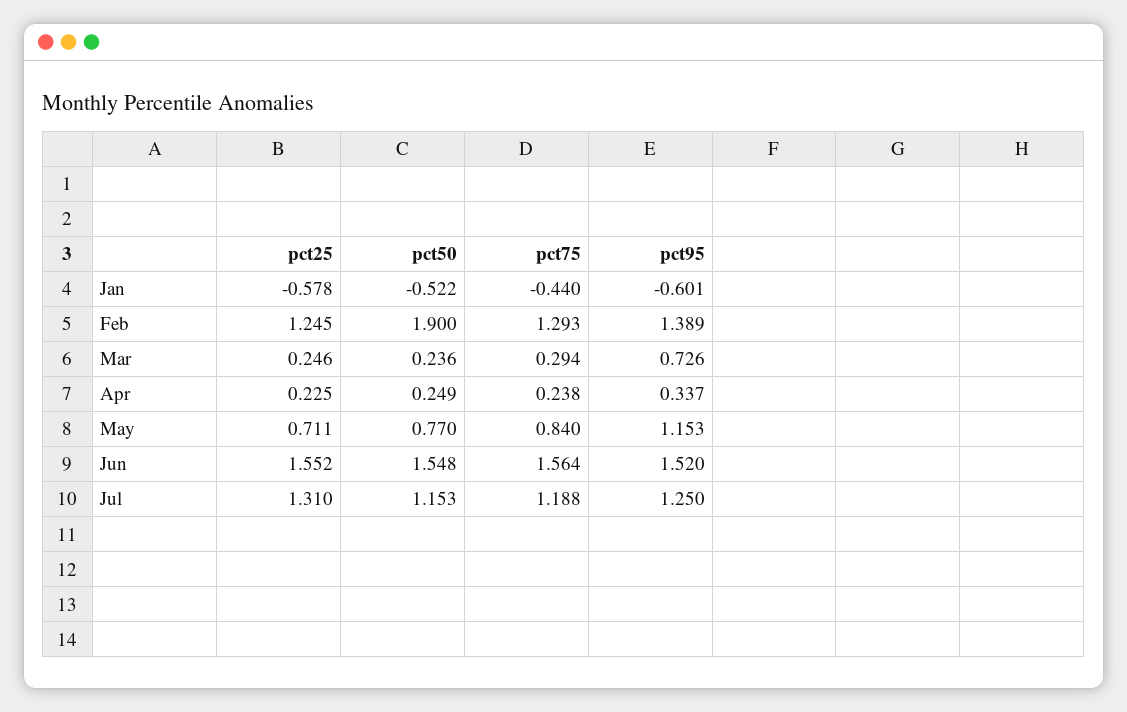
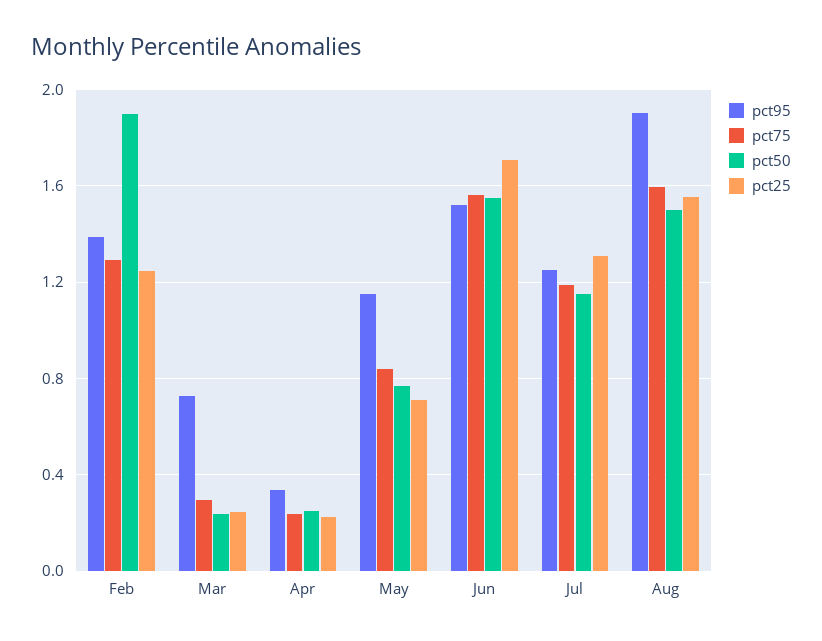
pct25, Jan: -0.578 -> none
pct50, Jan: -0.522 -> none
pct75, Jan: -0.44 -> none
pct95, Jan: -0.601 -> none
pct25, Jun: 1.552 -> 1.7
pct95, Aug: none -> 1.9
pct75, Aug: none -> 1.6
pct50, Aug: none -> 1.5
pct25, Aug: none -> 1.55

